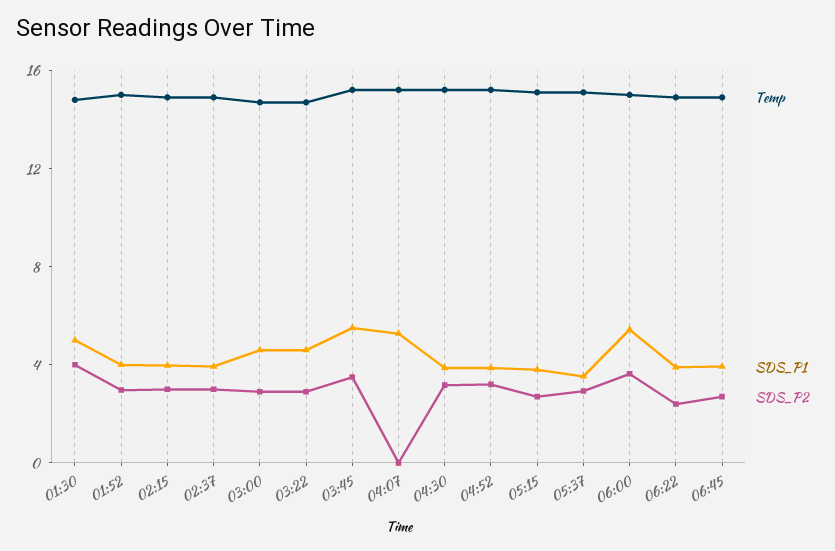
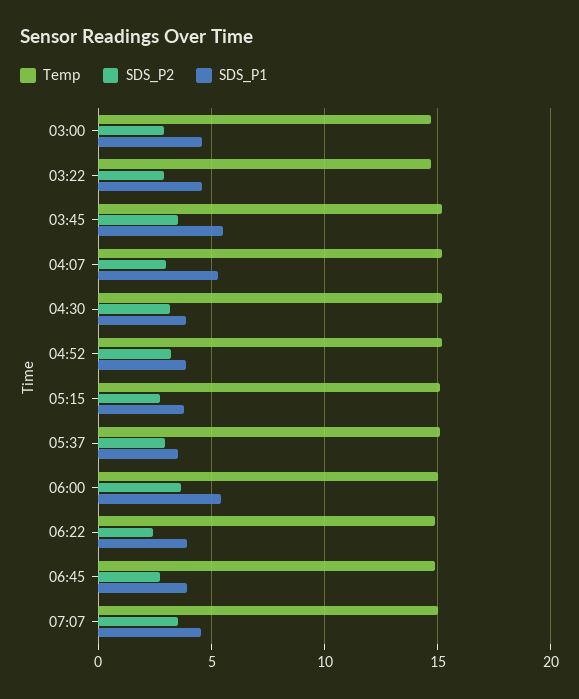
Temp, 01:30: 15 -> none
SDS_P1, 01:30: 5 -> none
SDS_P2, 01:30: 4 -> none
Temp, 01:52: 15 -> none
SDS_P1, 01:52: 4 -> none
SDS_P2, 01:52: 3 -> none
Temp, 02:15: 15 -> none
SDS_P1, 02:15: 4 -> none
SDS_P2, 02:15: 3 -> none
Temp, 02:37: 15 -> none
SDS_P1, 02:37: 4 -> none
SDS_P2, 02:37: 3 -> none
SDS_P2, 04:07: 0 -> 3
Temp, 07:07: none -> 15
SDS_P2, 07:07: none -> 3.5
SDS_P1, 07:07: none -> 4.5

